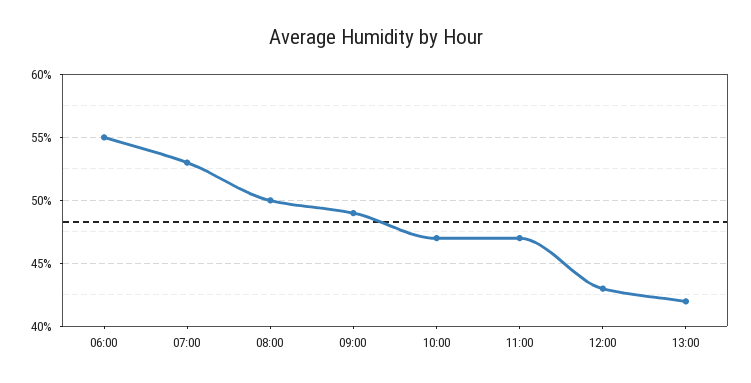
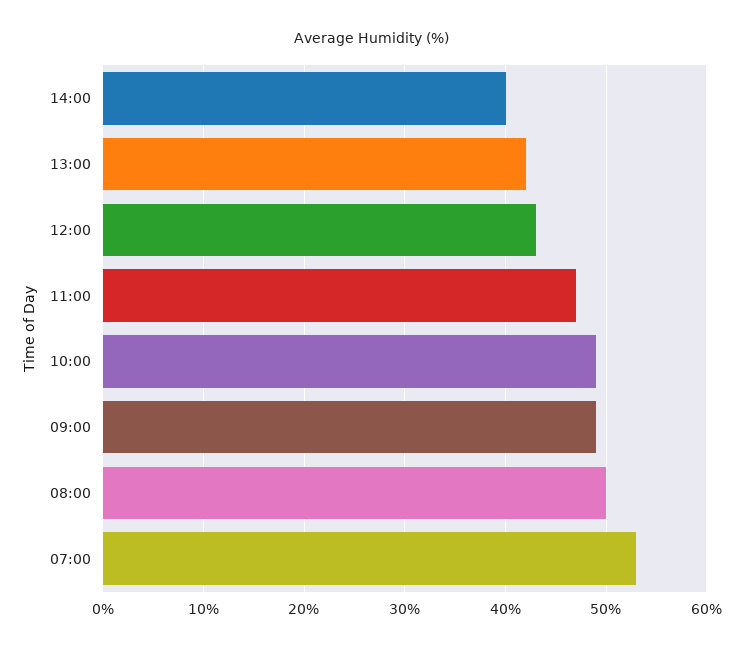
06:00: 55 -> none
10:00: 47 -> 49
14:00: none -> 40

